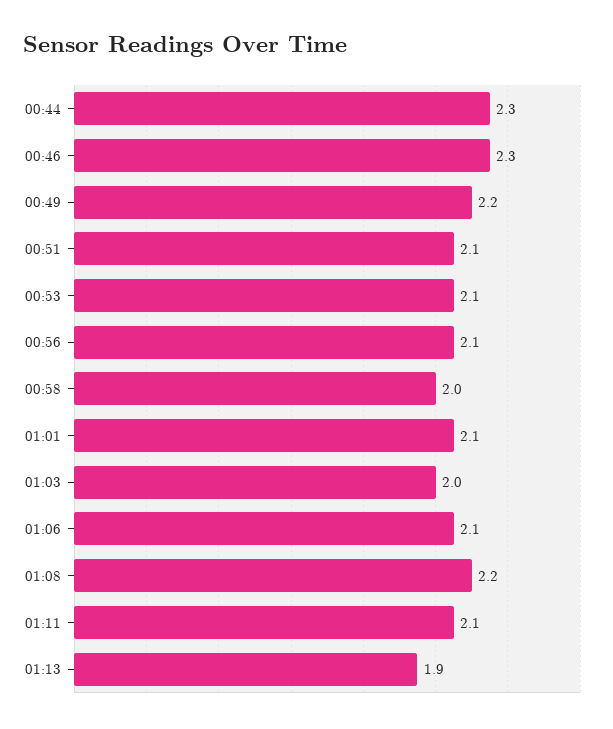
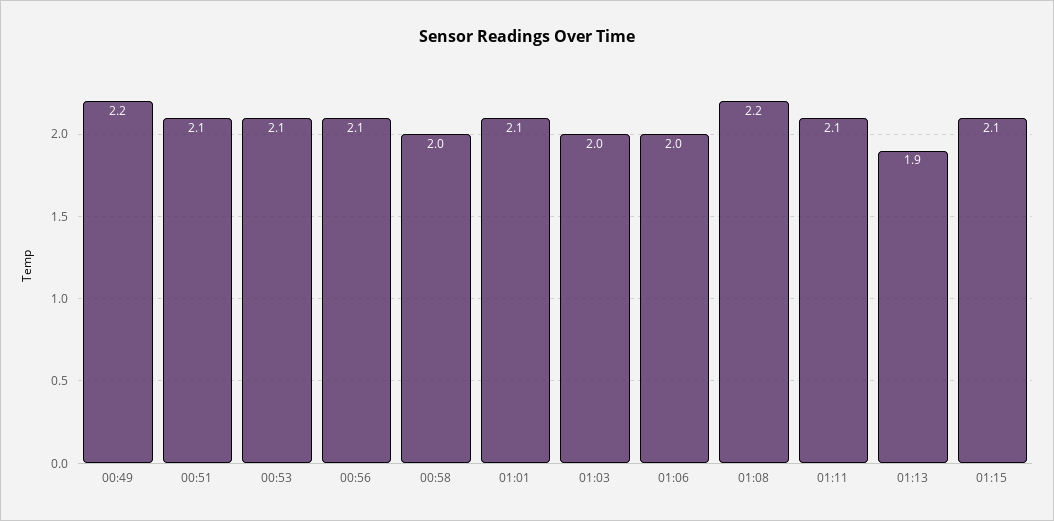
00:44: 2.3 -> none
00:46: 2.3 -> none
01:06: 2.1 -> 2
01:15: none -> 2.1

